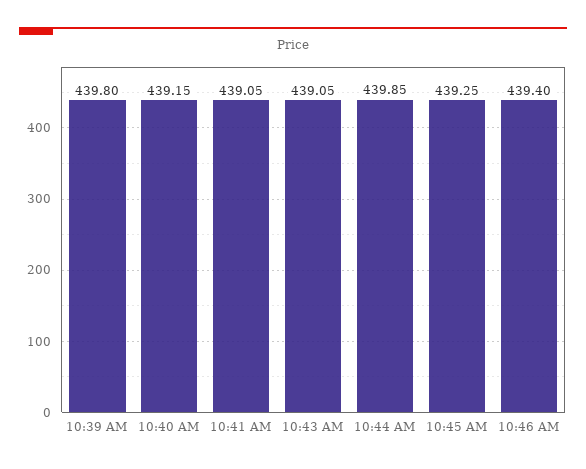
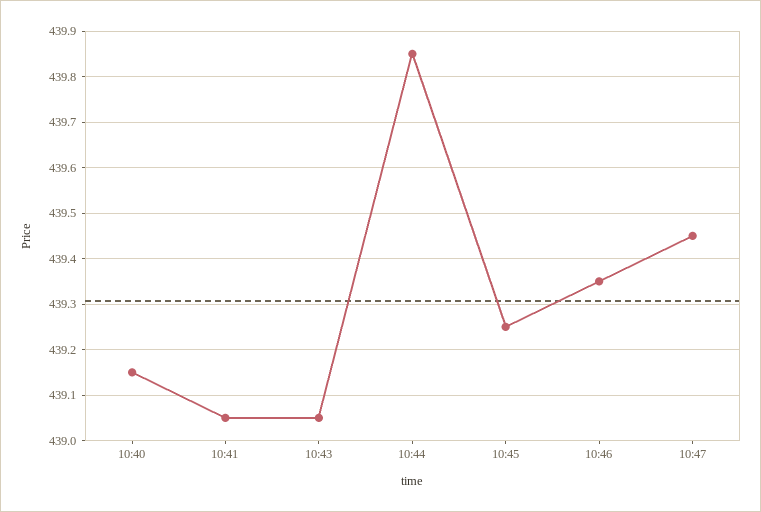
10:39 AM: 439.8 -> none
10:46 AM: 439.4 -> 439.35
10:47: none -> 439.45

